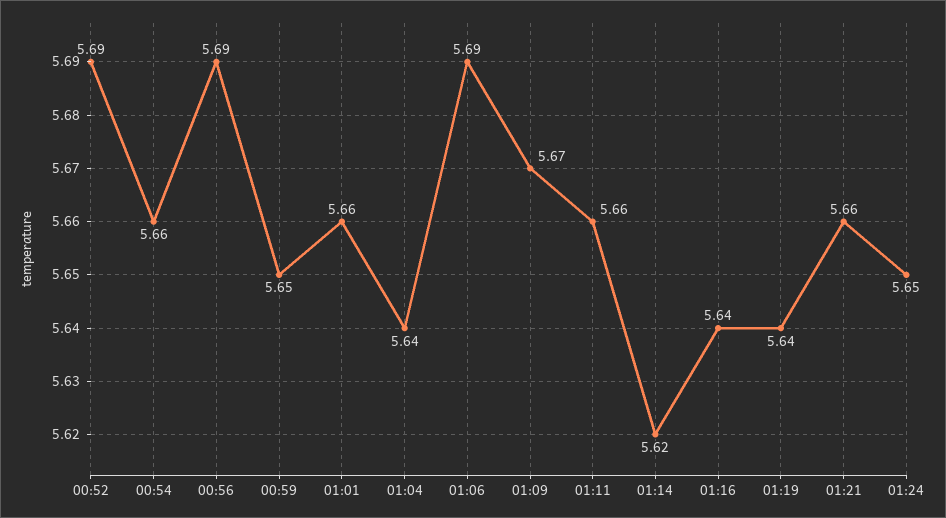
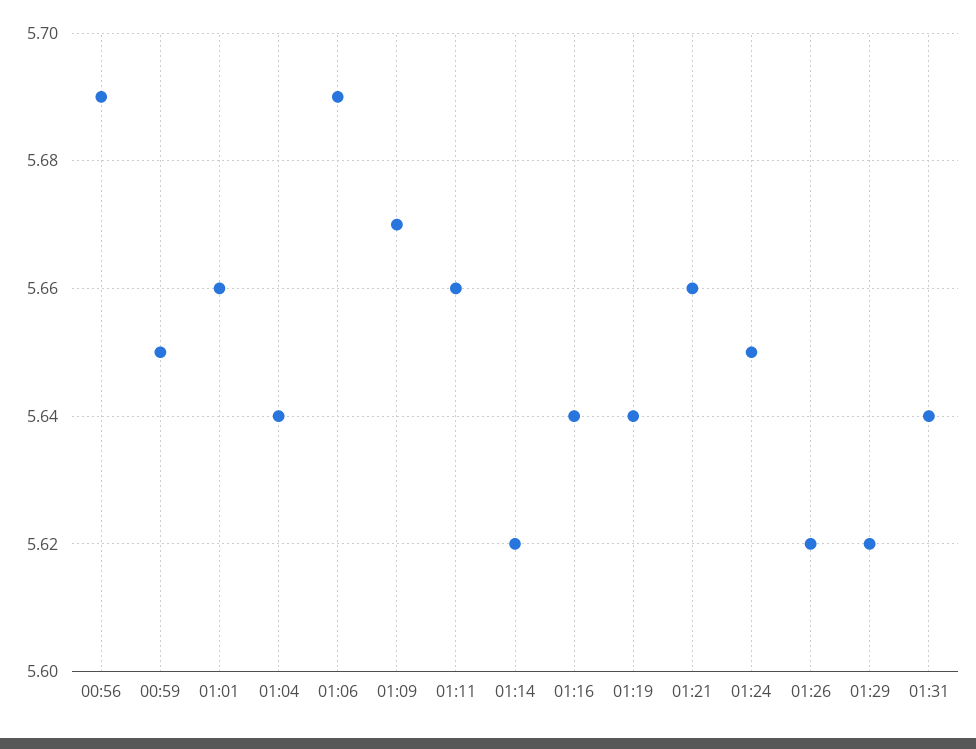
00:52: 5.69 -> none
00:54: 5.66 -> none
01:26: none -> 5.62
01:29: none -> 5.62
01:31: none -> 5.64

